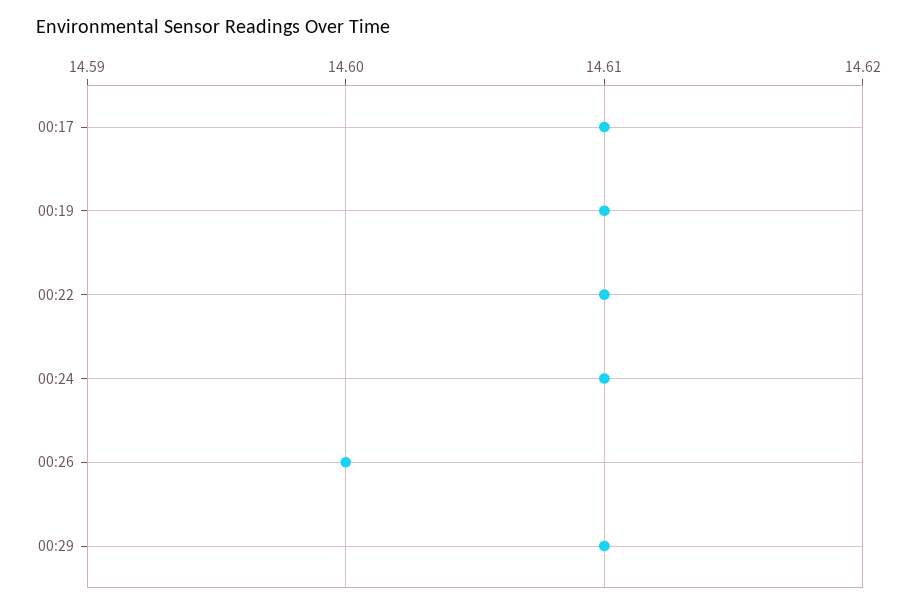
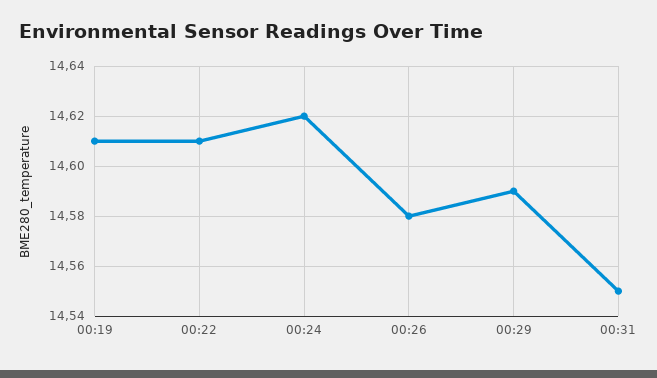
00:17: 14.61 -> none
00:24: 14.61 -> 14.62
00:26: 14.6 -> 14.58
00:29: 14.61 -> 14.59
00:31: none -> 14.55

